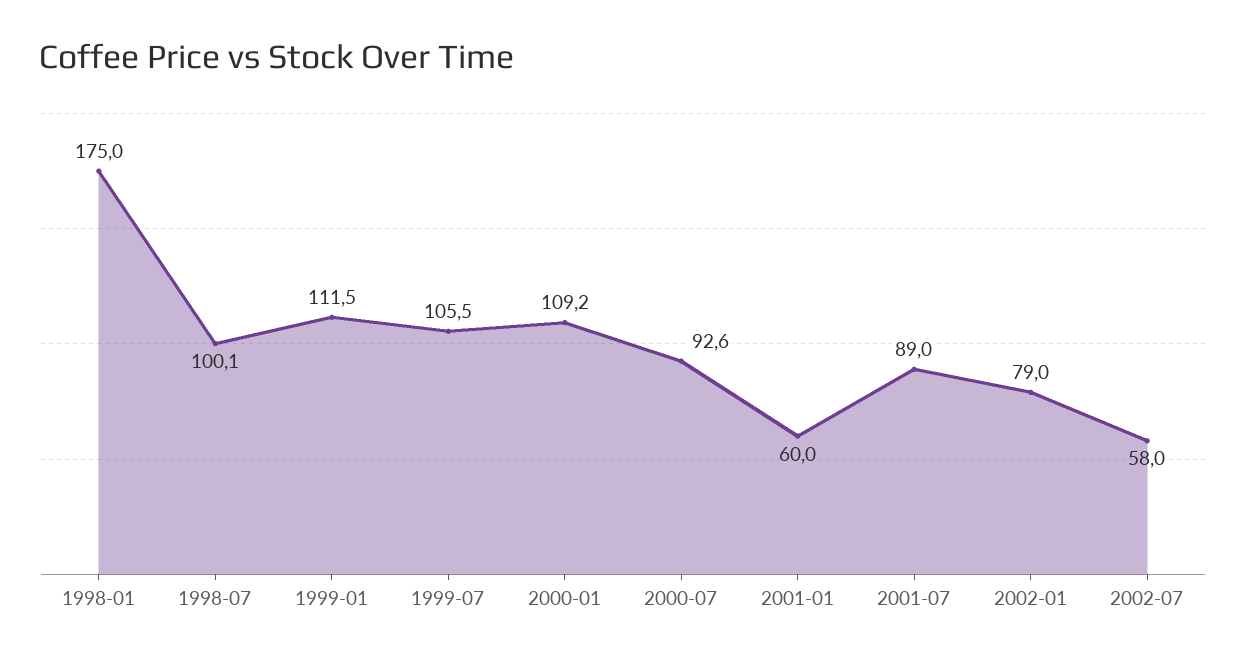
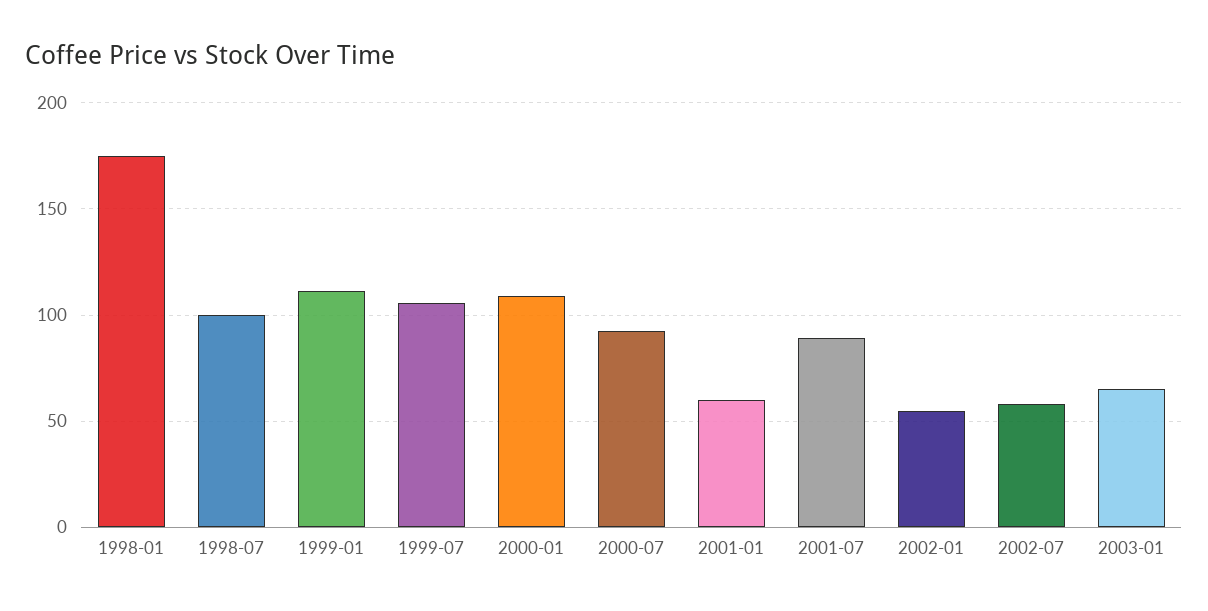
2002-01: 79 -> 55
2003-01: none -> 65

